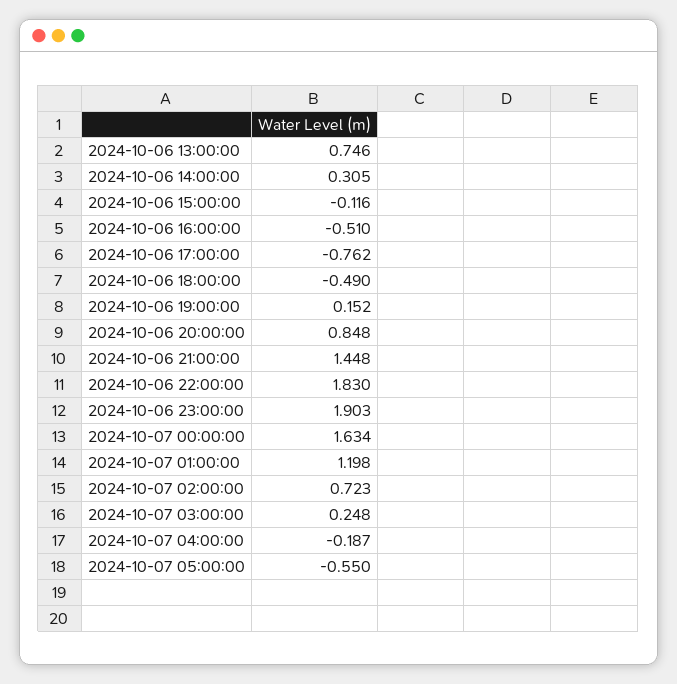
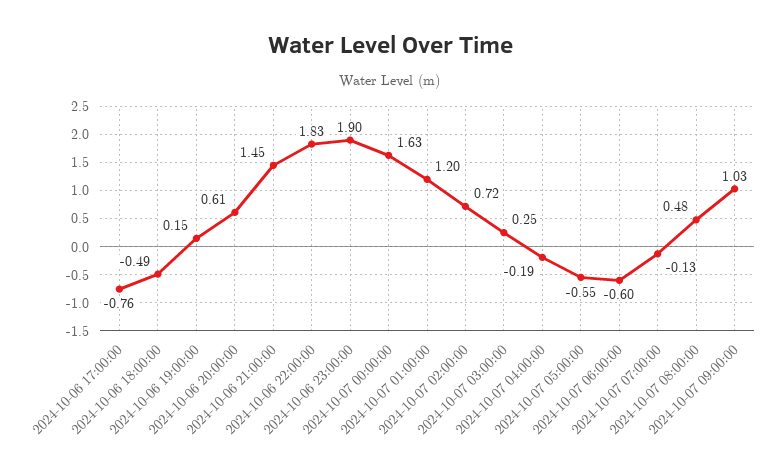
2024-10-06 13:00:00: 0.746 -> none
2024-10-06 14:00:00: 0.305 -> none
2024-10-06 15:00:00: -0.116 -> none
2024-10-06 16:00:00: -0.51 -> none
2024-10-06 20:00:00: 0.848 -> 0.61
2024-10-07 06:00:00: none -> -0.6
2024-10-07 07:00:00: none -> -0.13
2024-10-07 08:00:00: none -> 0.48
2024-10-07 09:00:00: none -> 1.03

